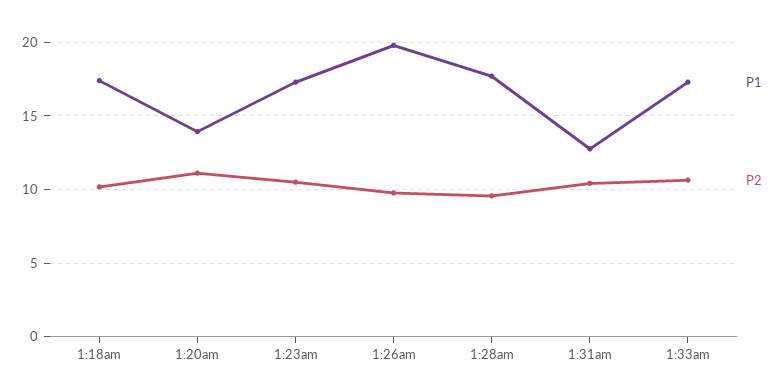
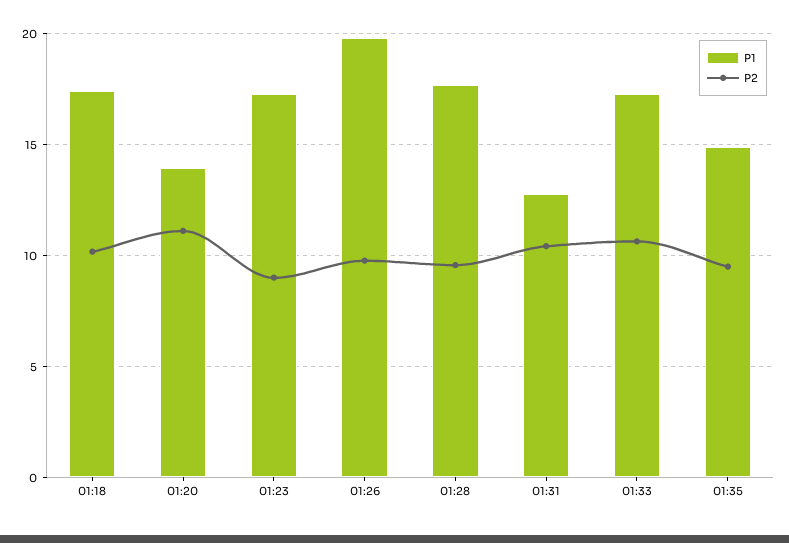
P2, 1:23am: 10.5 -> 9
P1, 01:35: none -> 15
P2, 01:35: none -> 9.5

